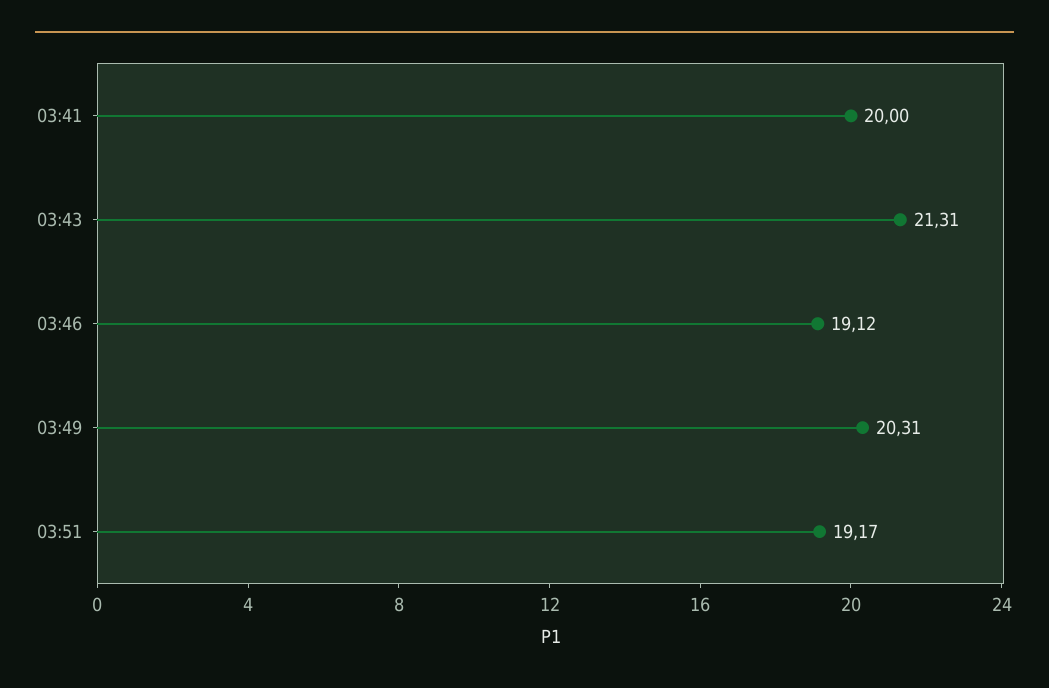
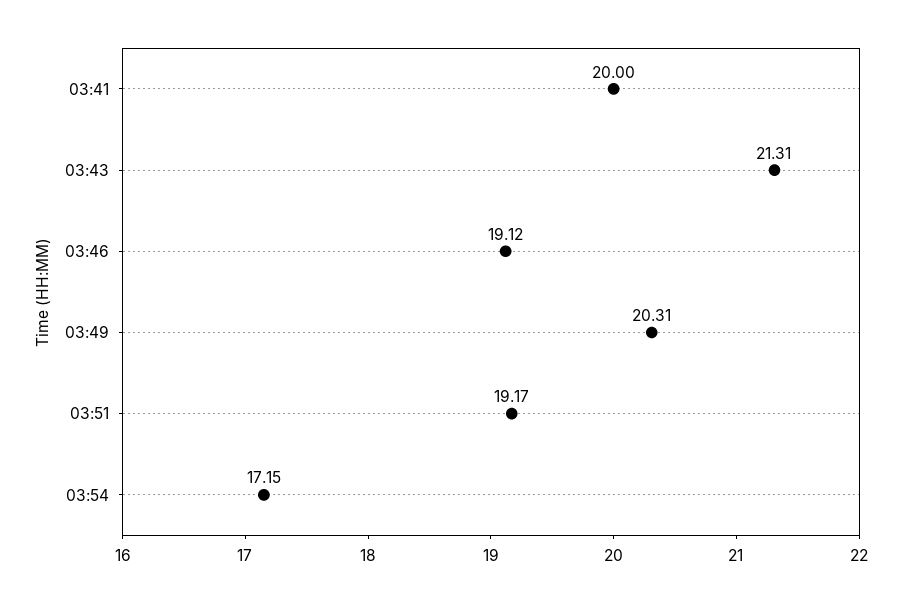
03:54: none -> 17.15

